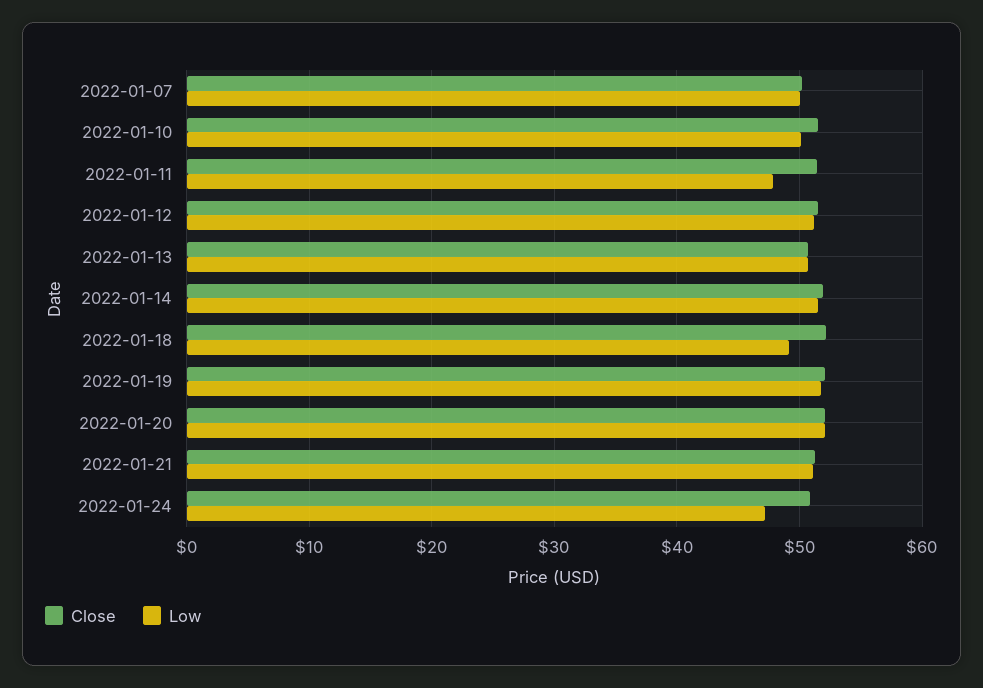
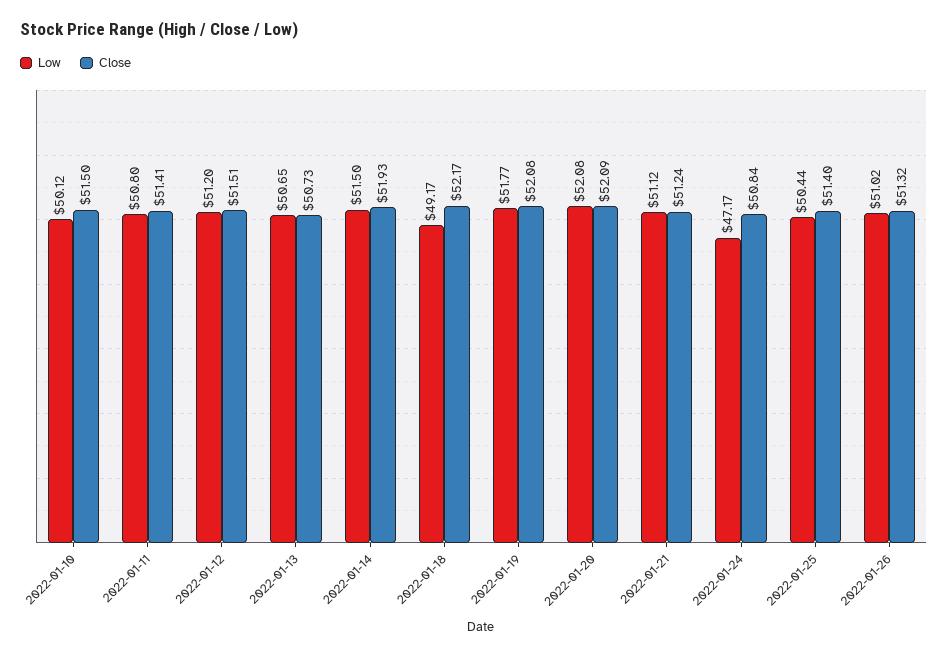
Close, 2022-01-07: 50 -> none
Low, 2022-01-07: 50 -> none
Low, 2022-01-11: 48 -> 50.8
Low, 2022-01-25: none -> 50.44
Close, 2022-01-25: none -> 51.4
Low, 2022-01-26: none -> 51.02
Close, 2022-01-26: none -> 51.32

